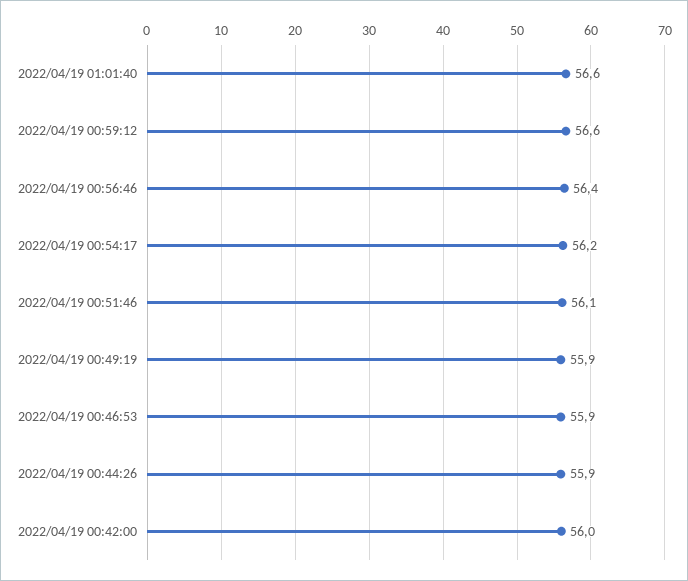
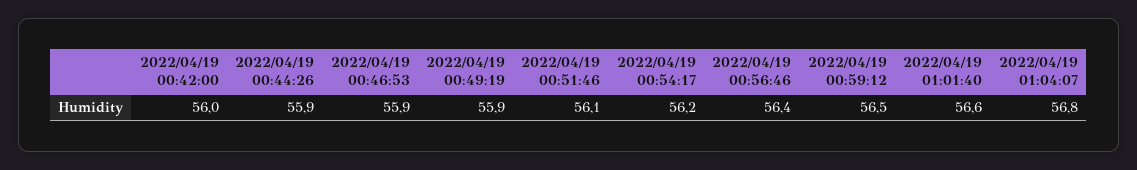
2022/04/19 00:59:12: 56.6 -> 56.5
2022/04/19 01:04:07: none -> 56.8

